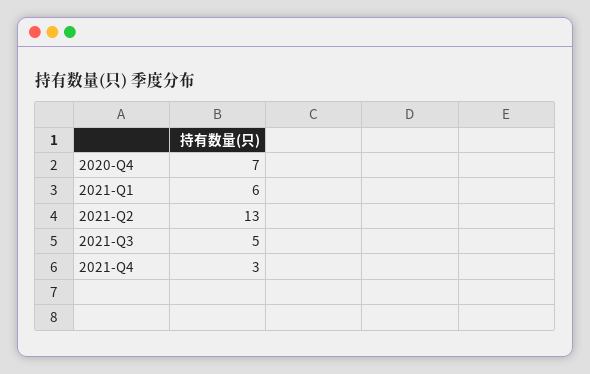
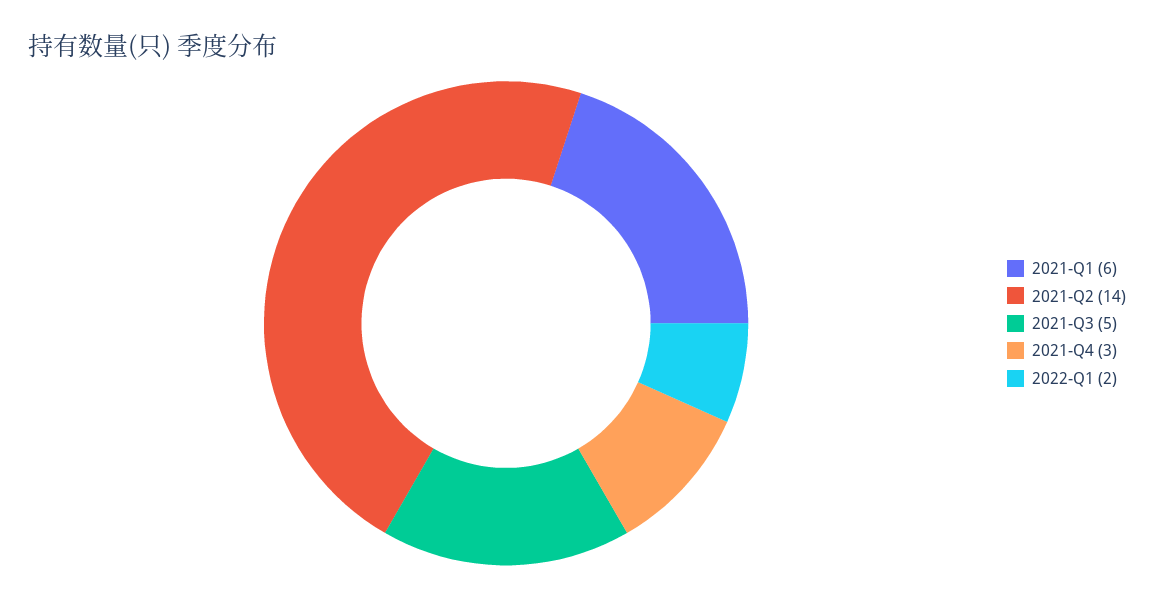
2020-Q4: 7 -> none
2021-Q2: 13 -> 14
2022-Q1: none -> 2

